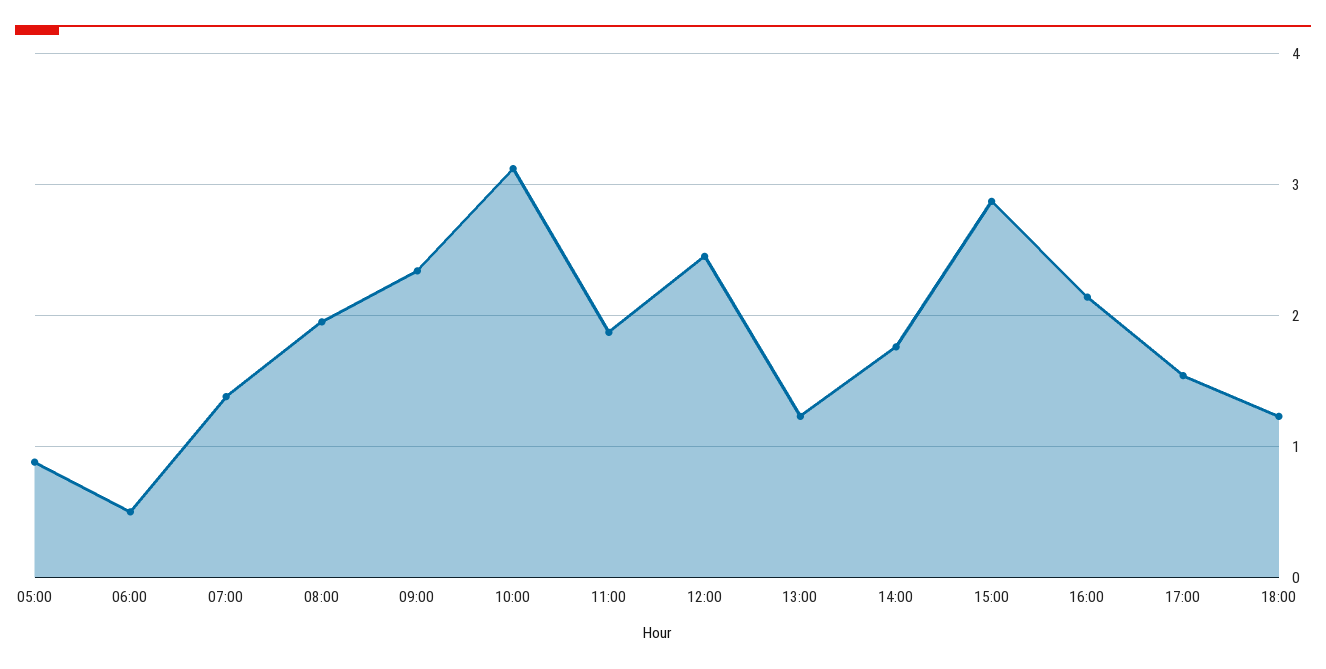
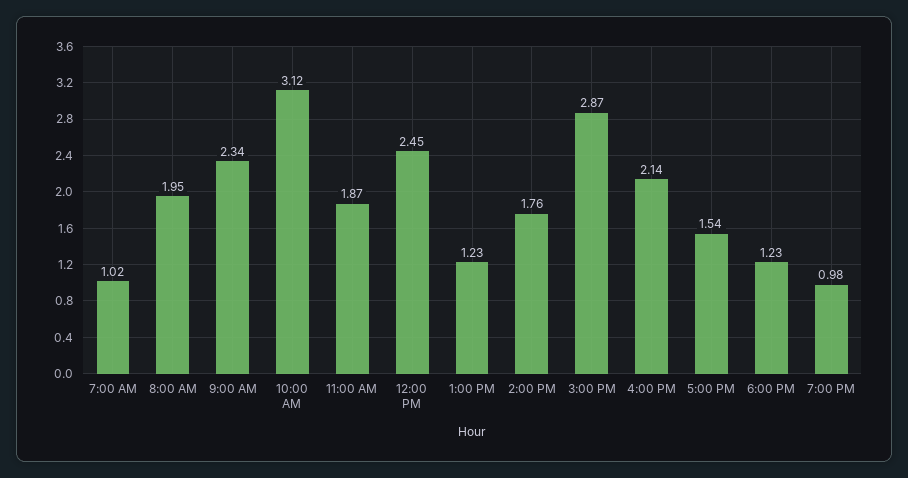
05:00: 0.9 -> none
06:00: 0.5 -> none
07:00: 1.4 -> 1.02
7:00 PM: none -> 0.98

